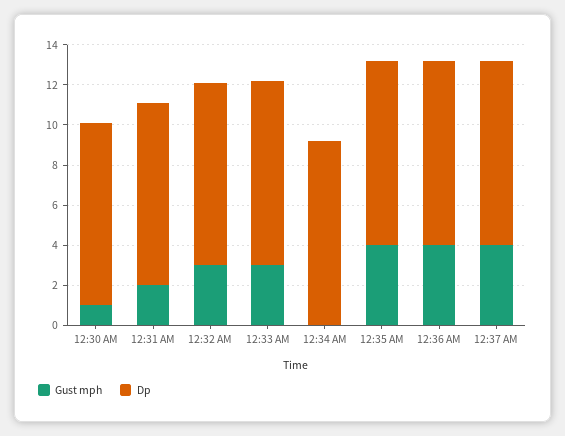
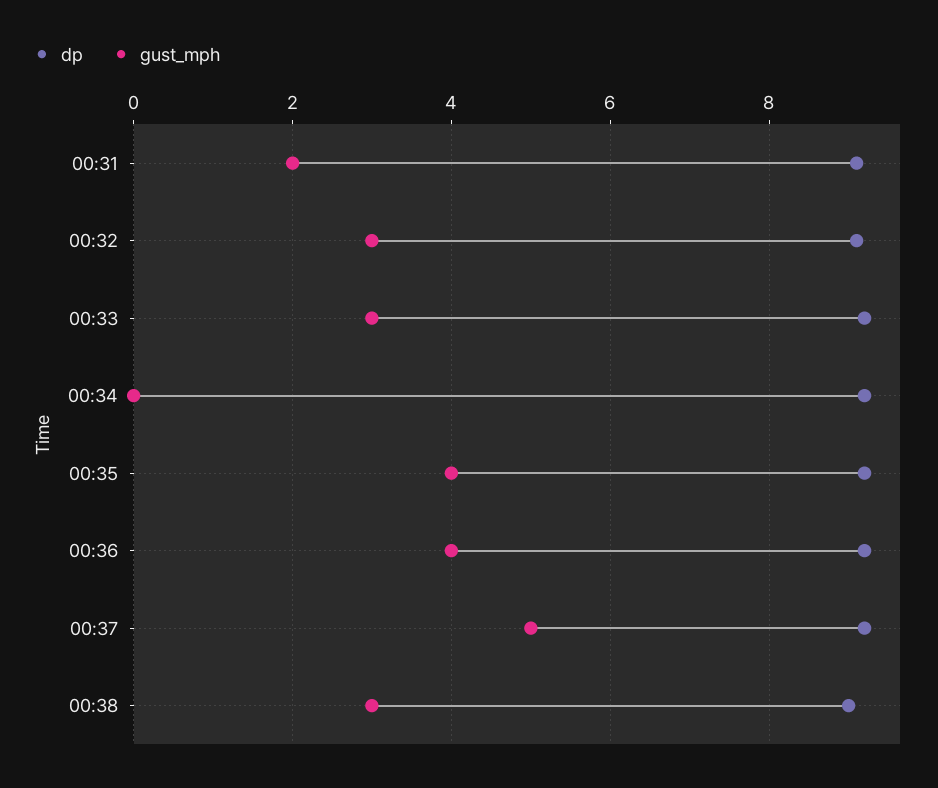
Gust mph, 12:30 AM: 1 -> none
Dp, 12:30 AM: 9 -> none
Gust mph, 12:37 AM: 4 -> 5
Dp, 00:38: none -> 9
Gust mph, 00:38: none -> 3

